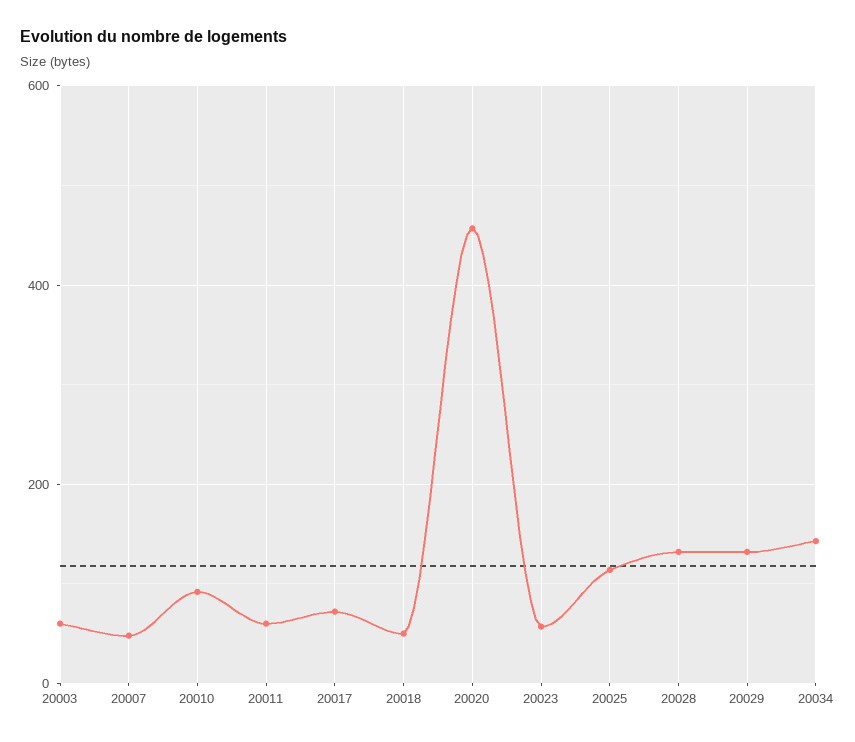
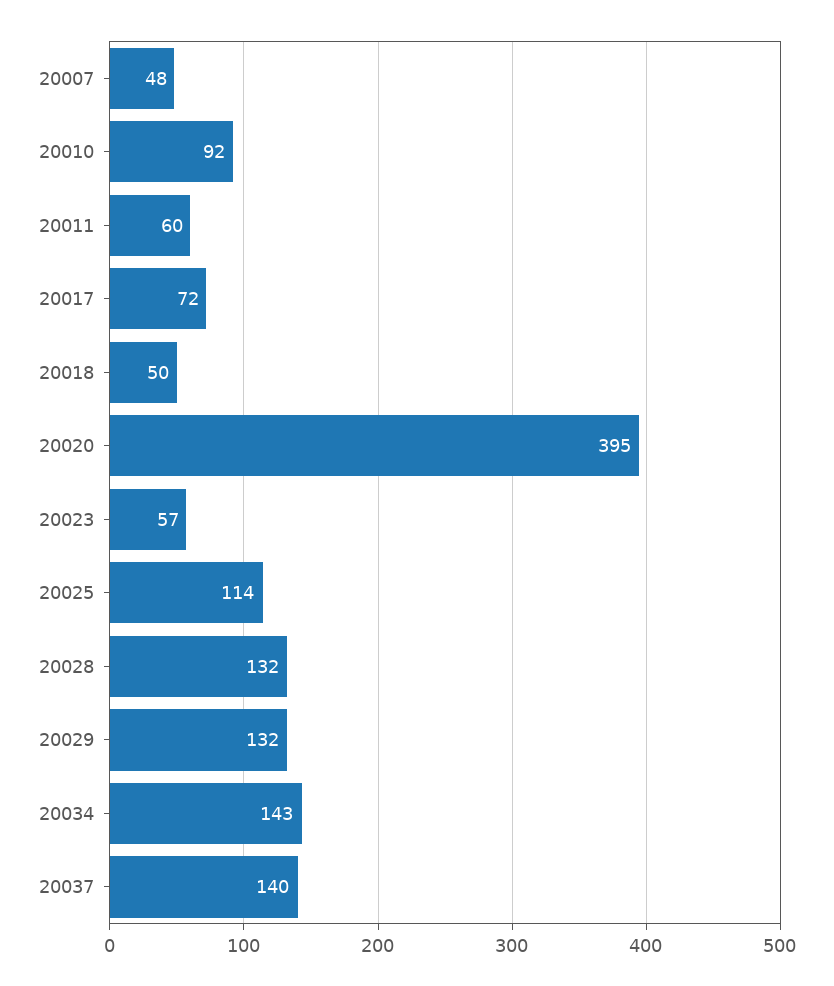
20003: 60 -> none
20020: 460 -> 395
20037: none -> 140

